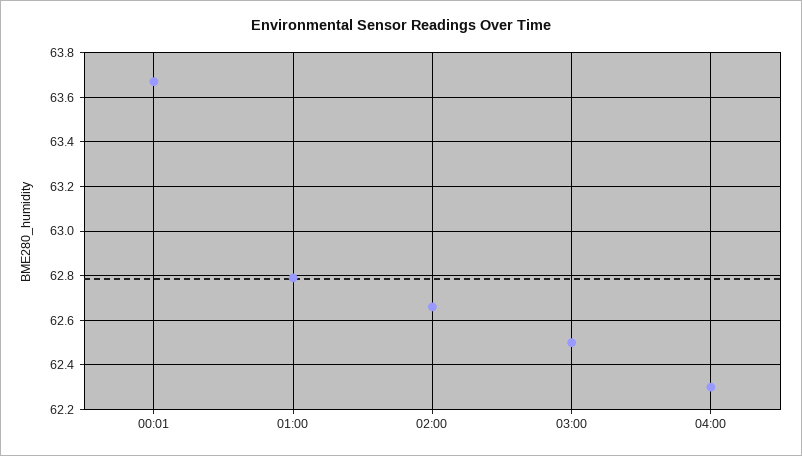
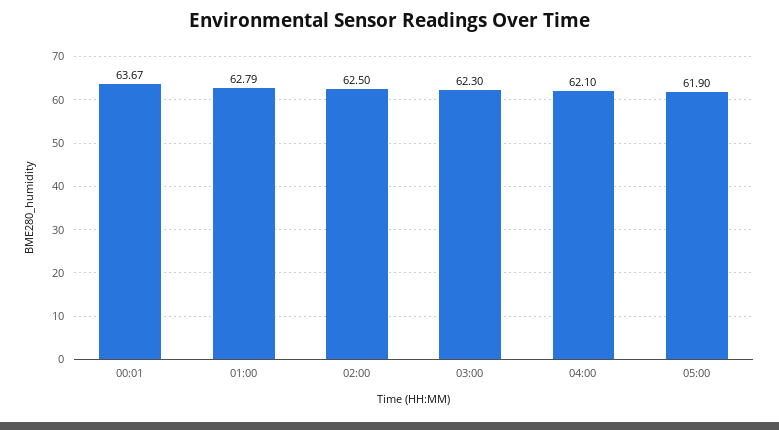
02:00: 62.65 -> 62.5
03:00: 62.5 -> 62.3
04:00: 62.3 -> 62.1
05:00: none -> 61.9

